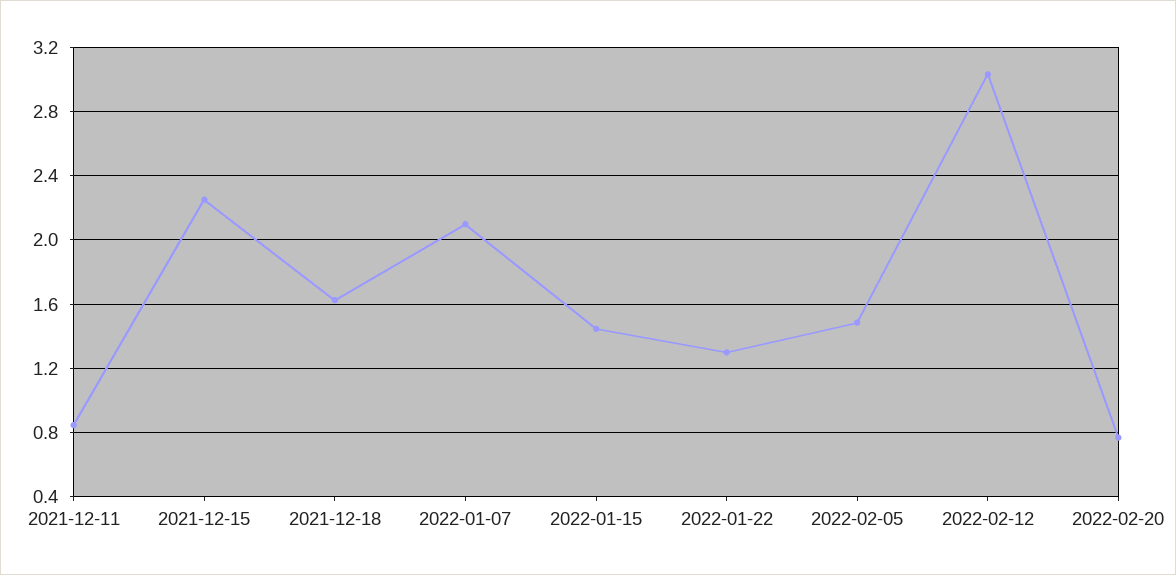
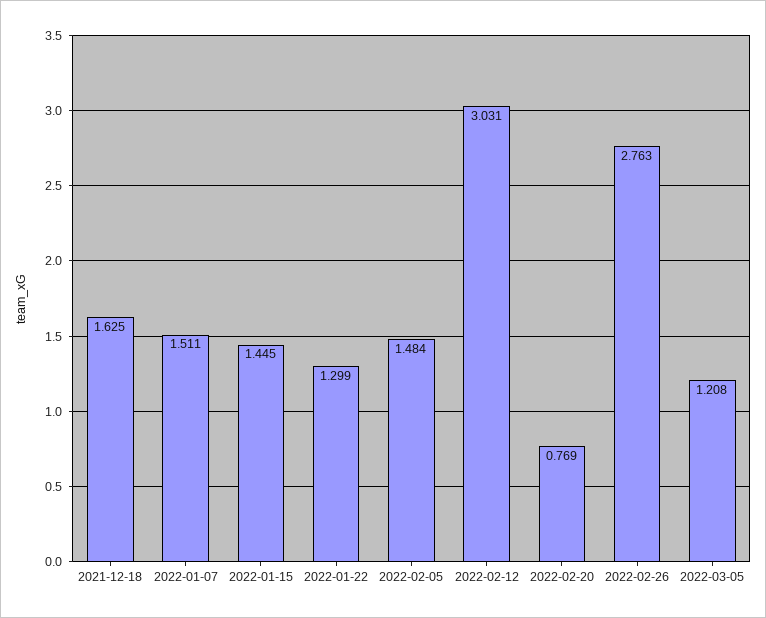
2021-12-11: 0.85 -> none
2021-12-15: 2.25 -> none
2022-01-07: 2.1 -> 1.511
2022-02-26: none -> 2.763
2022-03-05: none -> 1.208

